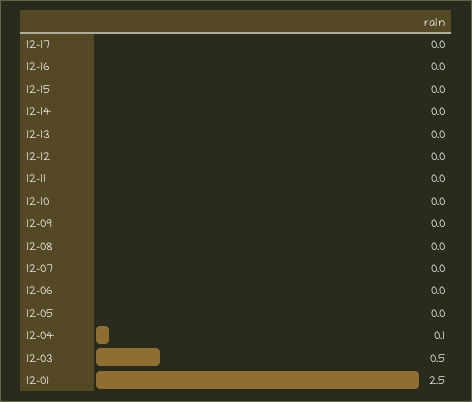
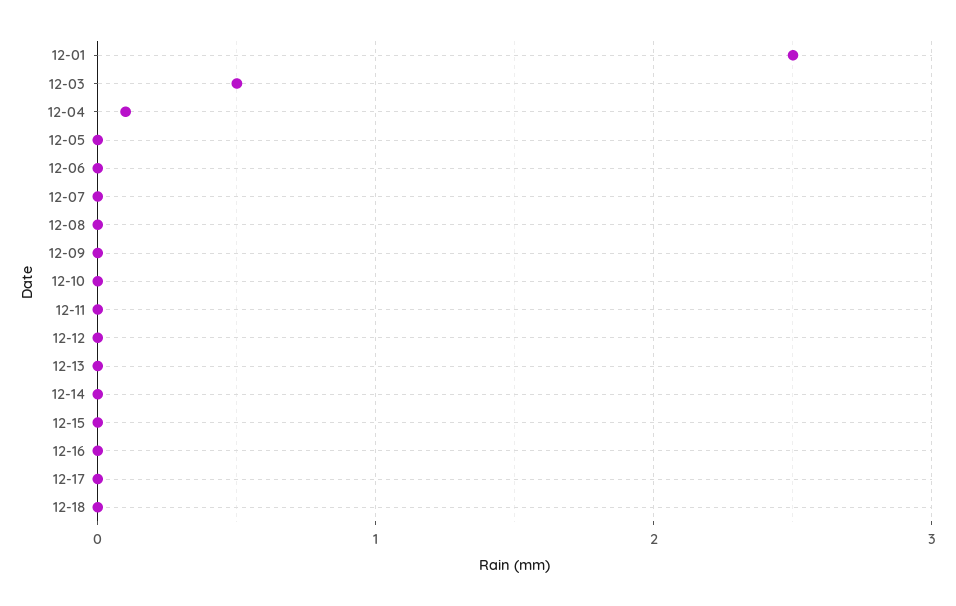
12-18: none -> 0

